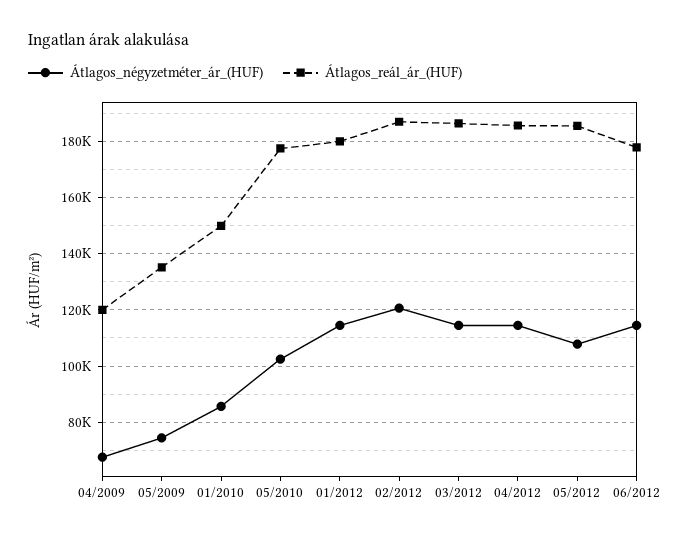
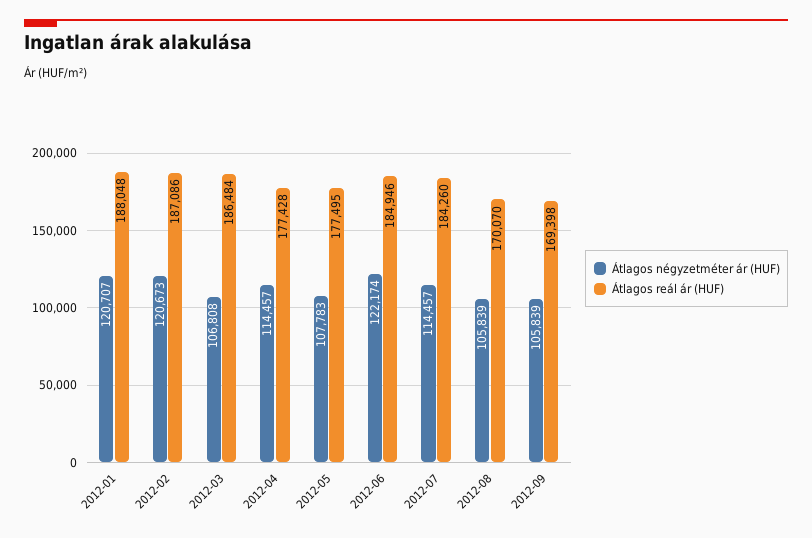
Átlagos_négyzetméter_ár_(HUF), 04/2009: 67500 -> none
Átlagos_reál_ár_(HUF), 04/2009: 120000 -> none
Átlagos_négyzetméter_ár_(HUF), 05/2009: 75000 -> none
Átlagos_reál_ár_(HUF), 05/2009: 135000 -> none
Átlagos_négyzetméter_ár_(HUF), 01/2010: 85000 -> none
Átlagos_reál_ár_(HUF), 01/2010: 150000 -> none
Átlagos_négyzetméter_ár_(HUF), 05/2010: 102500 -> none
Átlagos_reál_ár_(HUF), 05/2010: 177500 -> none
Átlagos_négyzetméter_ár_(HUF), 01/2012: 115000 -> 120707
Átlagos_reál_ár_(HUF), 01/2012: 180000 -> 188048
Átlagos_négyzetméter_ár_(HUF), 03/2012: 115000 -> 106808
Átlagos_reál_ár_(HUF), 04/2012: 185000 -> 177428
Átlagos_reál_ár_(HUF), 05/2012: 185000 -> 177495
Átlagos_négyzetméter_ár_(HUF), 06/2012: 115000 -> 122174
Átlagos_reál_ár_(HUF), 06/2012: 177500 -> 184946
Átlagos_négyzetméter_ár_(HUF), 2012-07: none -> 114457
Átlagos_reál_ár_(HUF), 2012-07: none -> 184260
Átlagos_négyzetméter_ár_(HUF), 2012-08: none -> 105839
Átlagos_reál_ár_(HUF), 2012-08: none -> 170070
Átlagos_négyzetméter_ár_(HUF), 2012-09: none -> 105839
Átlagos_reál_ár_(HUF), 2012-09: none -> 169398

